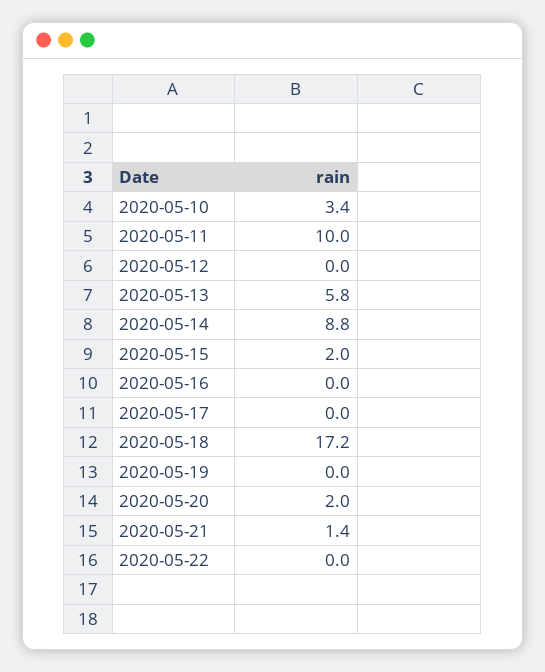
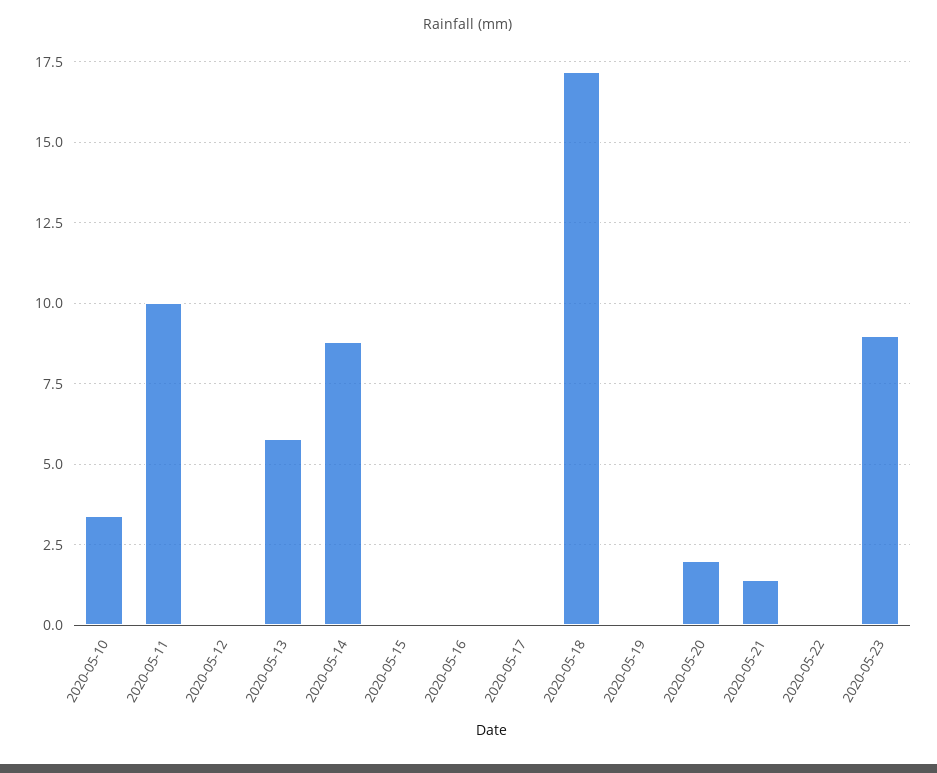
2020-05-15: 2 -> 0
2020-05-23: none -> 9

